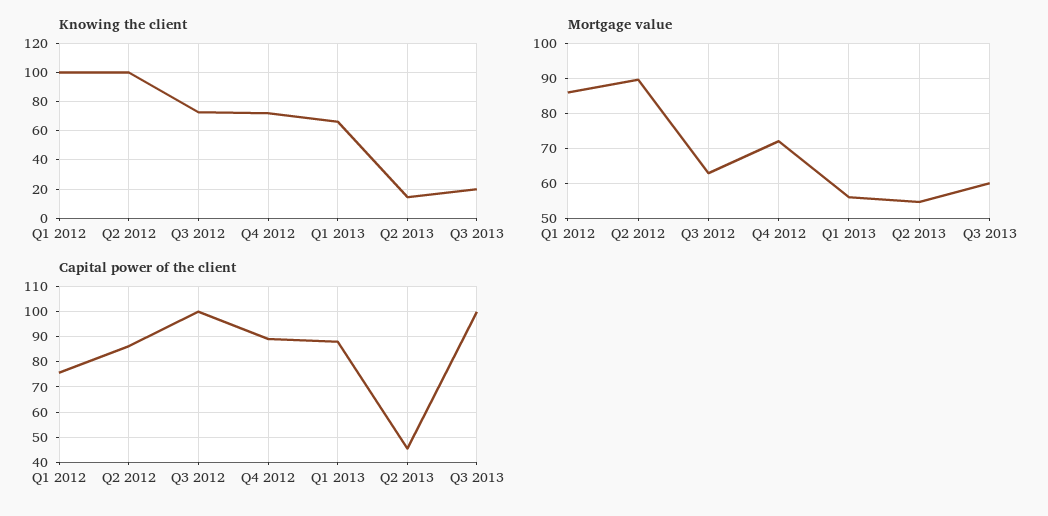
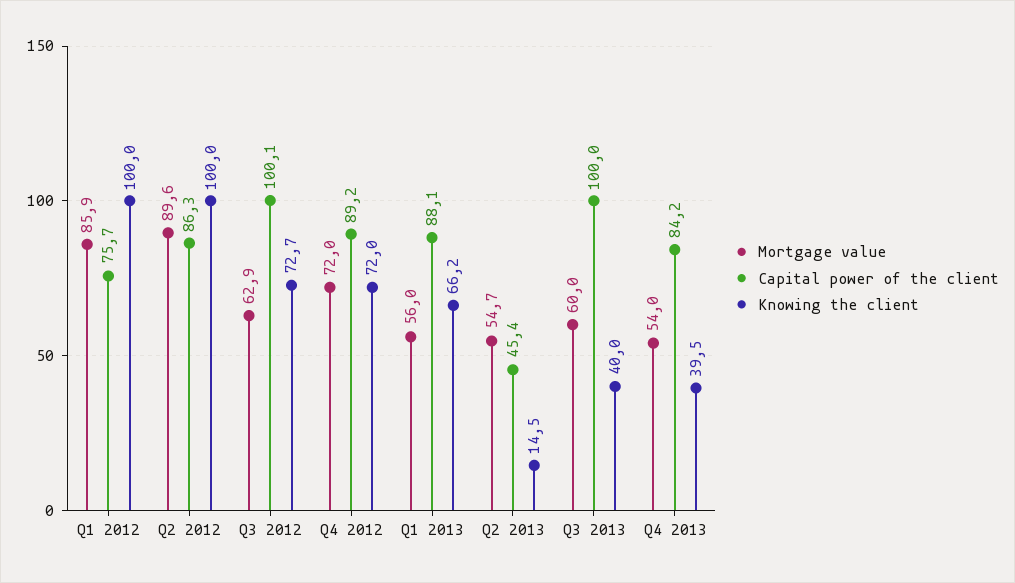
Knowing the client, Q3 2013: 20 -> 40
Mortgage value, Q4 2013: none -> 54
Capital power of the client, Q4 2013: none -> 84.2
Knowing the client, Q4 2013: none -> 39.5

